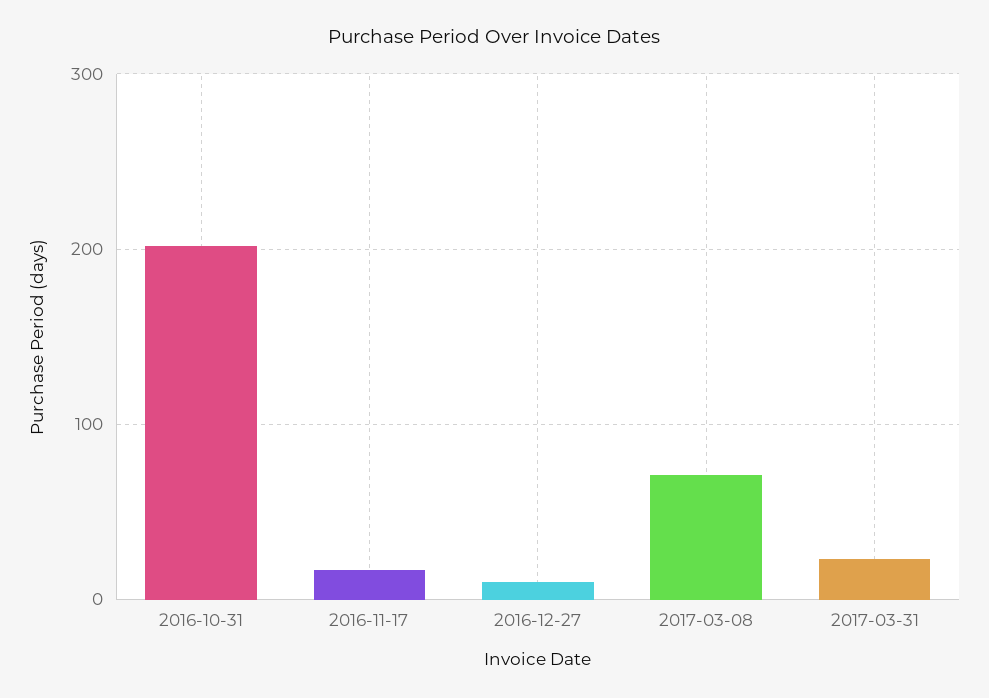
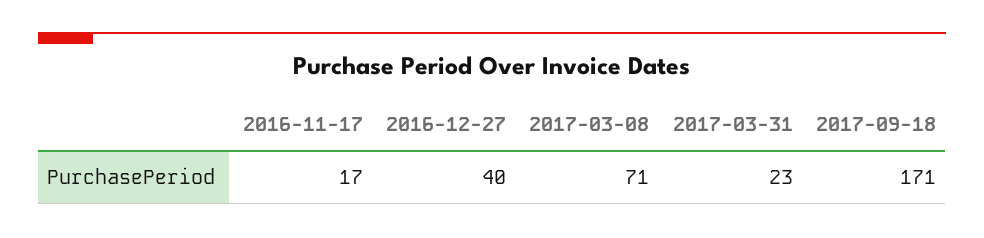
2016-10-31: 200 -> none
2016-12-27: 10 -> 40
2017-09-18: none -> 171

